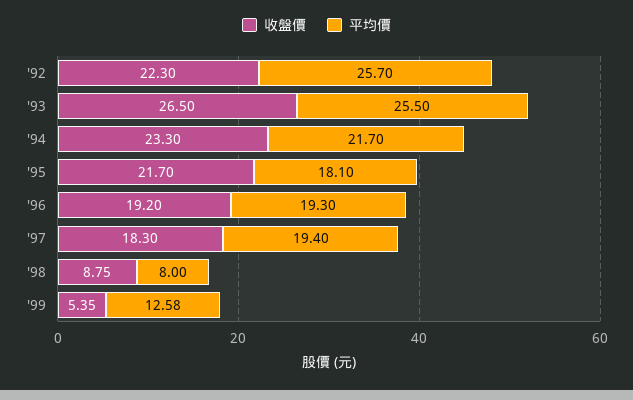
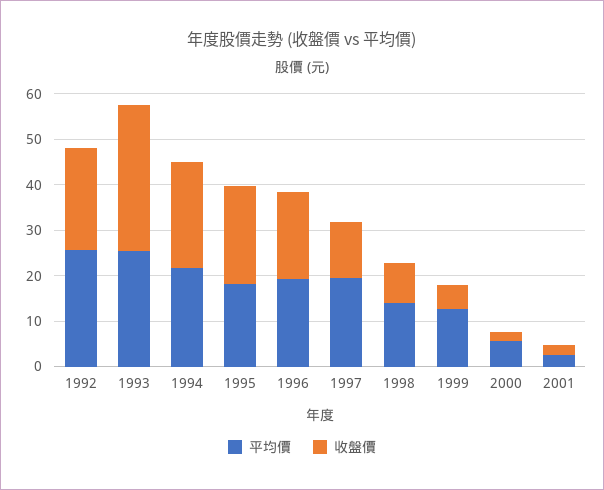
收盤價, '93: 26.5 -> 32
收盤價, '97: 18.3 -> 12
平均價, '98: 8 -> 14
平均價, 2000: none -> 6
收盤價, 2000: none -> 2
平均價, 2001: none -> 2
收盤價, 2001: none -> 2

